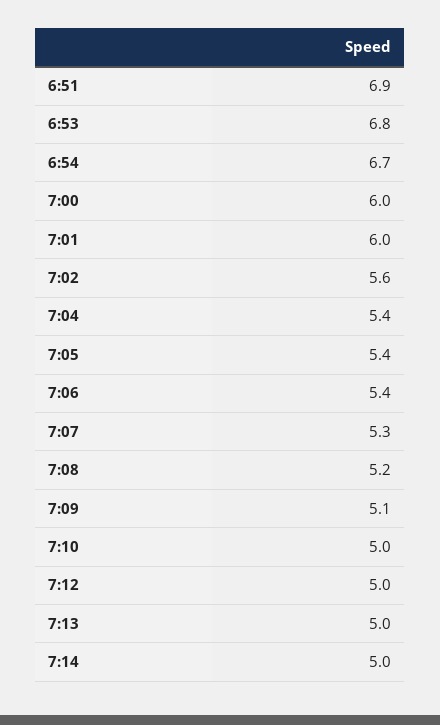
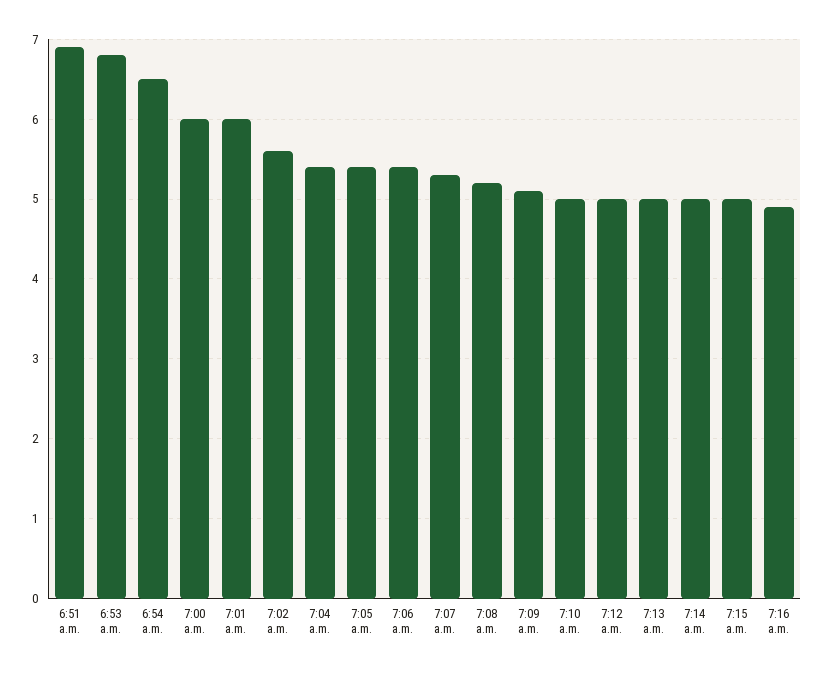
6:54: 6.7 -> 6.5
7:15 a.m.: none -> 5
7:16 a.m.: none -> 4.9

